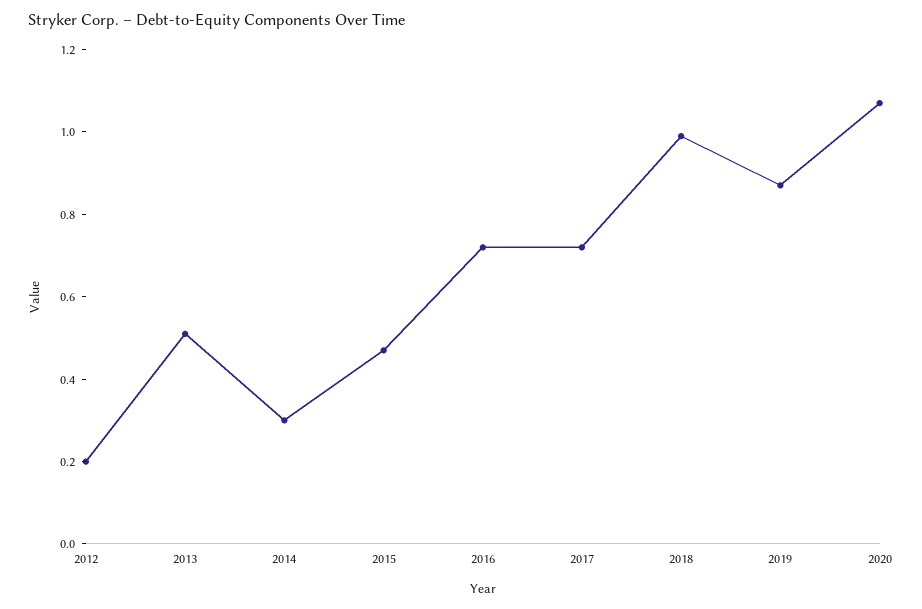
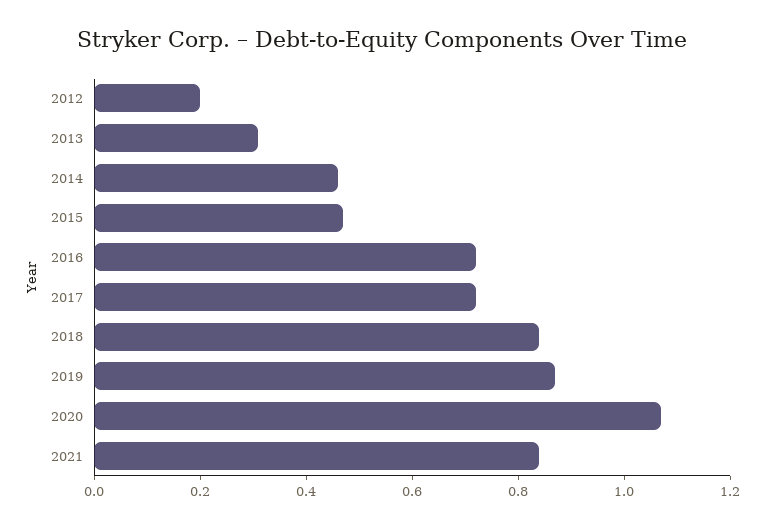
2013: 0.5 -> 0.3
2014: 0.3 -> 0.45
2018: 1 -> 0.85
2021: none -> 0.85

